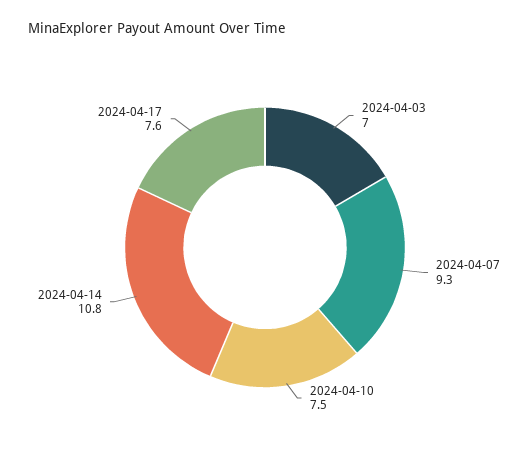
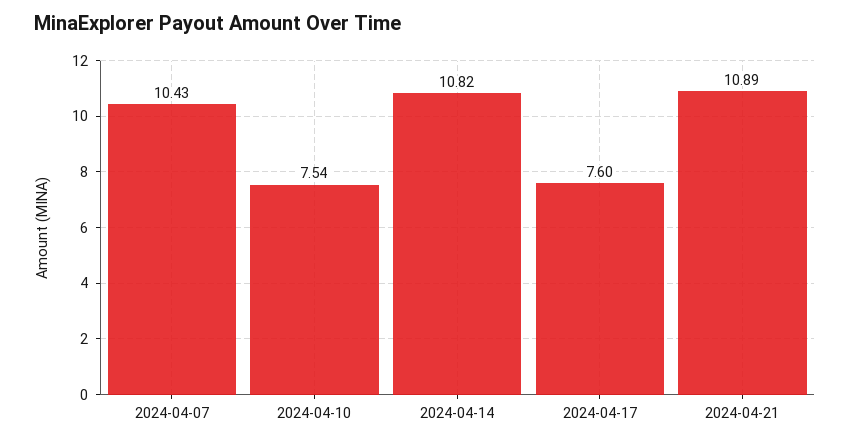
2024-04-03: 7 -> none
2024-04-07: 9.3 -> 10.43
2024-04-21: none -> 10.89

